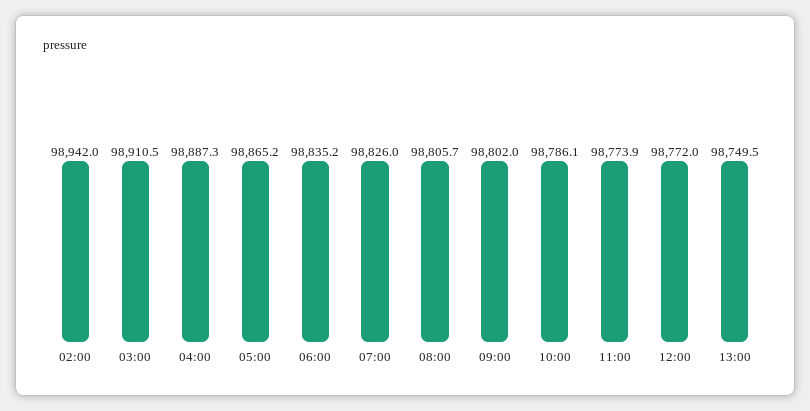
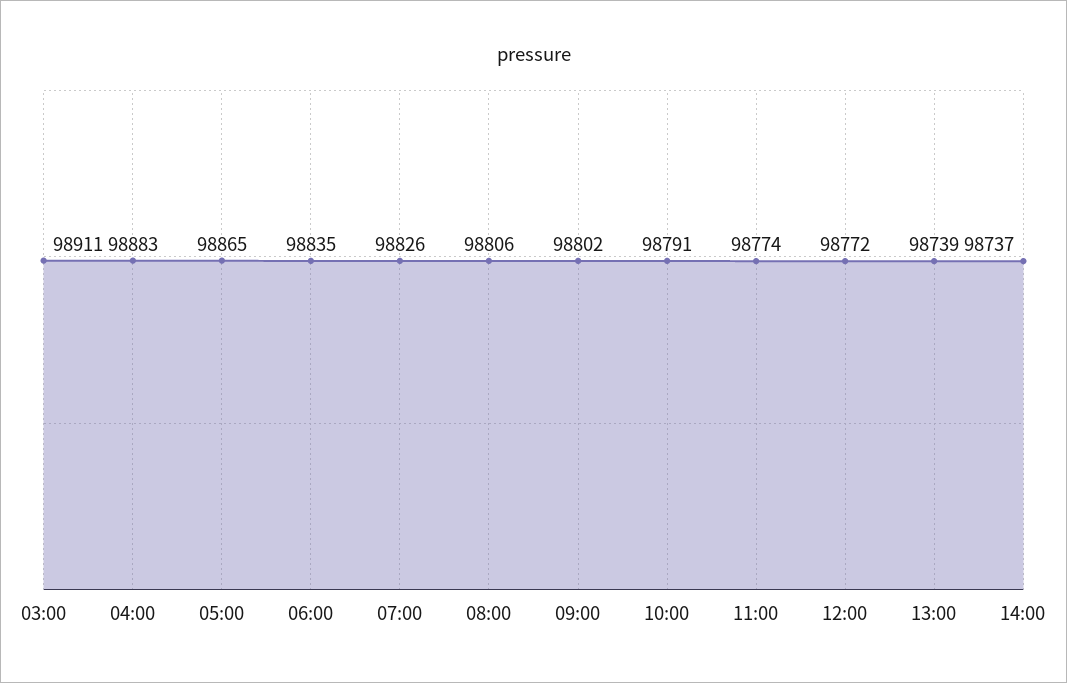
02:00: 98942 -> none
04:00: 98887.3 -> 98883
10:00: 98786.1 -> 98791
13:00: 98749.5 -> 98739
14:00: none -> 98737

